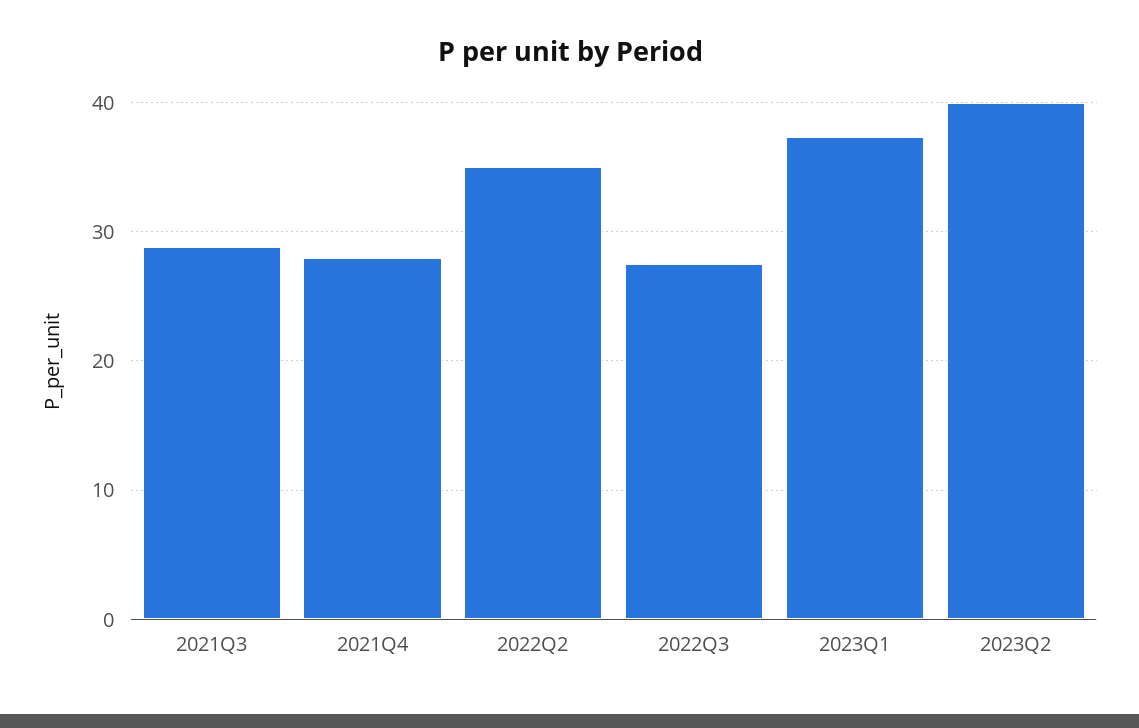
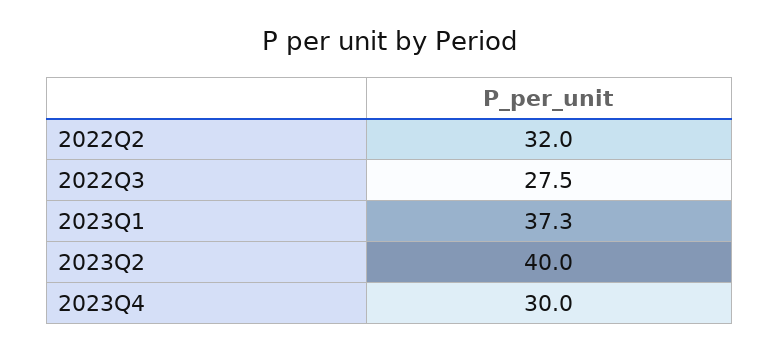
2021Q3: 29 -> none
2021Q4: 28 -> none
2022Q2: 35 -> 32
2023Q4: none -> 30

